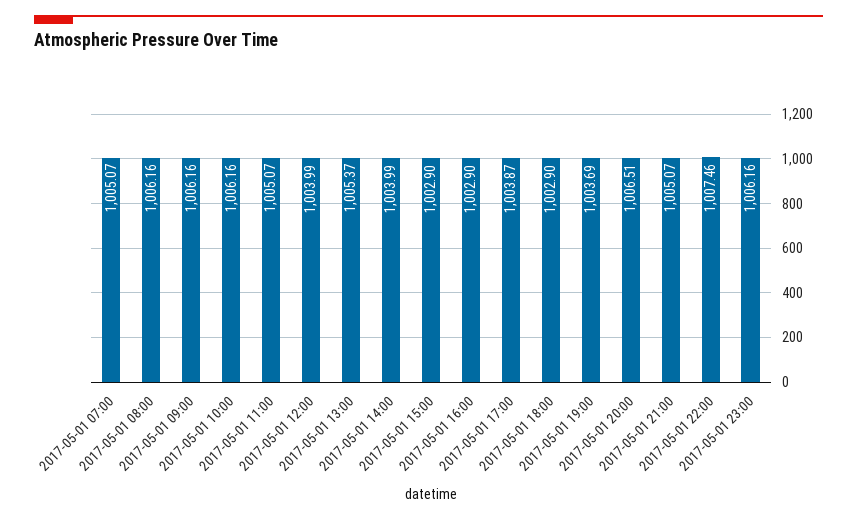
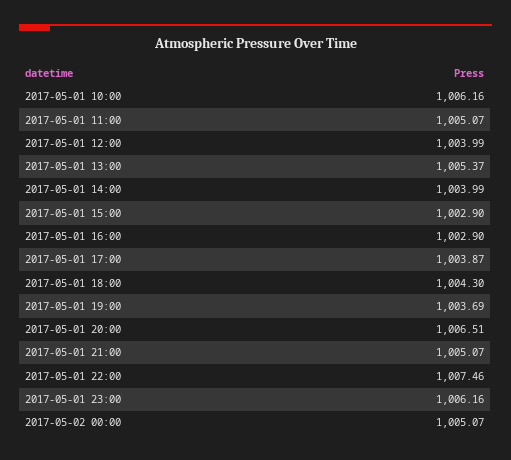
2017-05-01 07:00: 1005.07 -> none
2017-05-01 08:00: 1006.16 -> none
2017-05-01 09:00: 1006.16 -> none
2017-05-01 18:00: 1002.9 -> 1004.3
2017-05-02 00:00: none -> 1005.07

